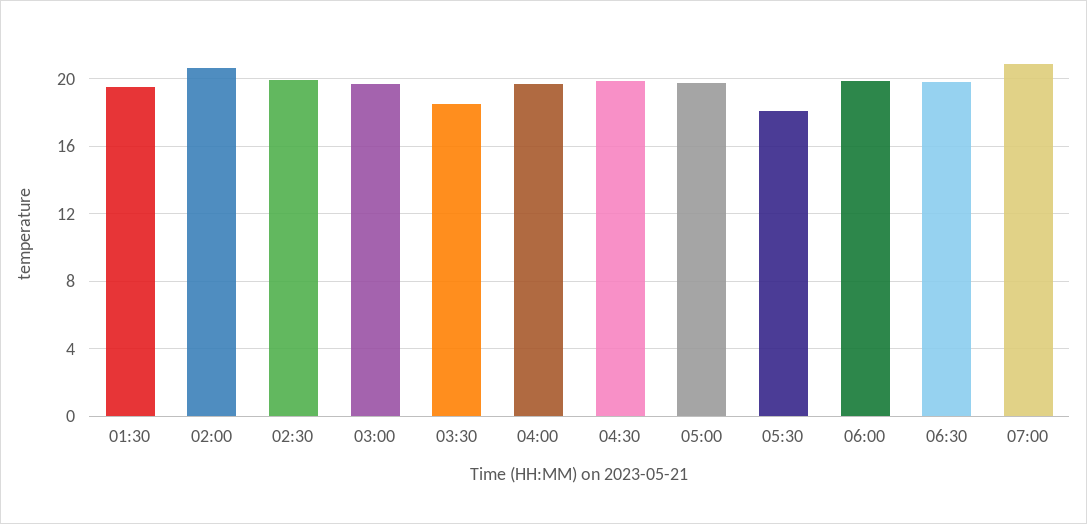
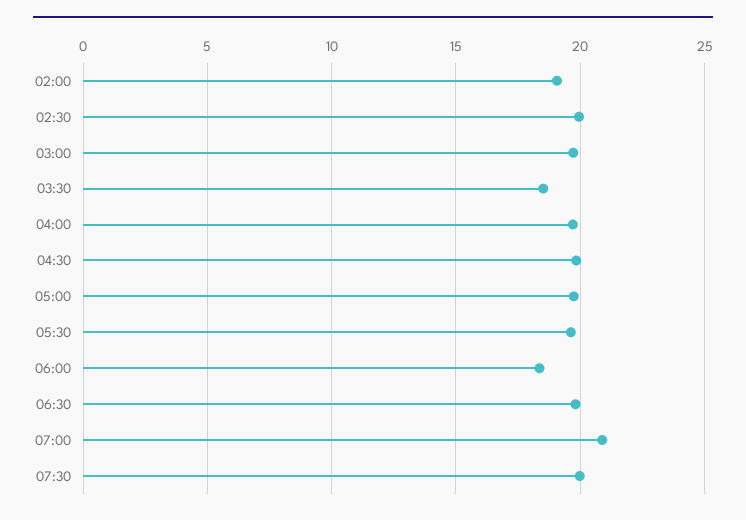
01:30: 19.5 -> none
02:00: 20.5 -> 19
05:30: 18 -> 19.5
06:00: 20 -> 18.5
07:30: none -> 20

